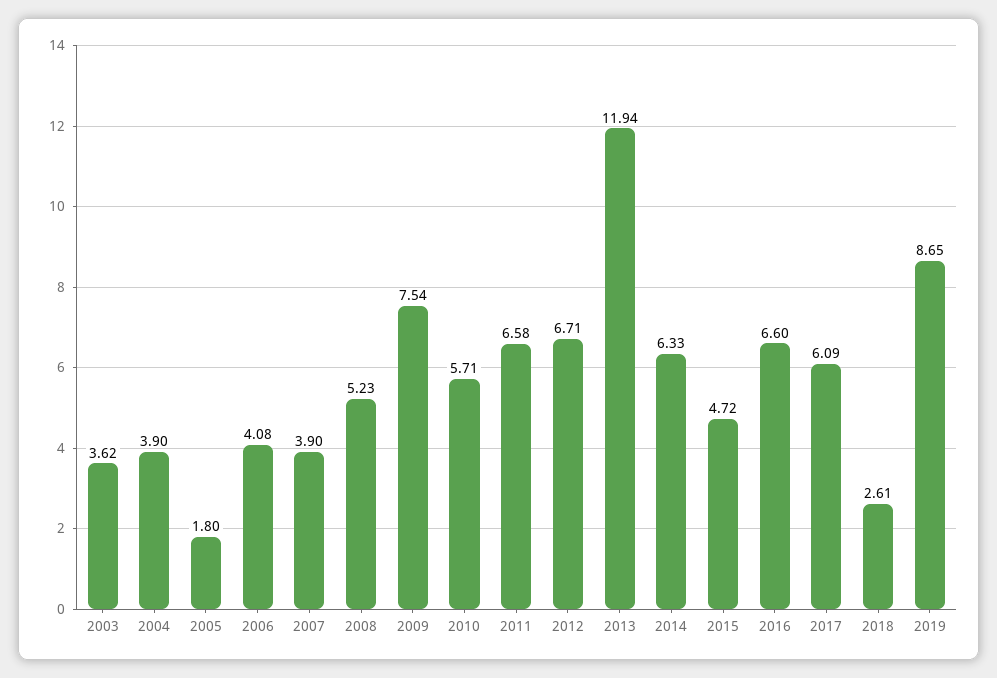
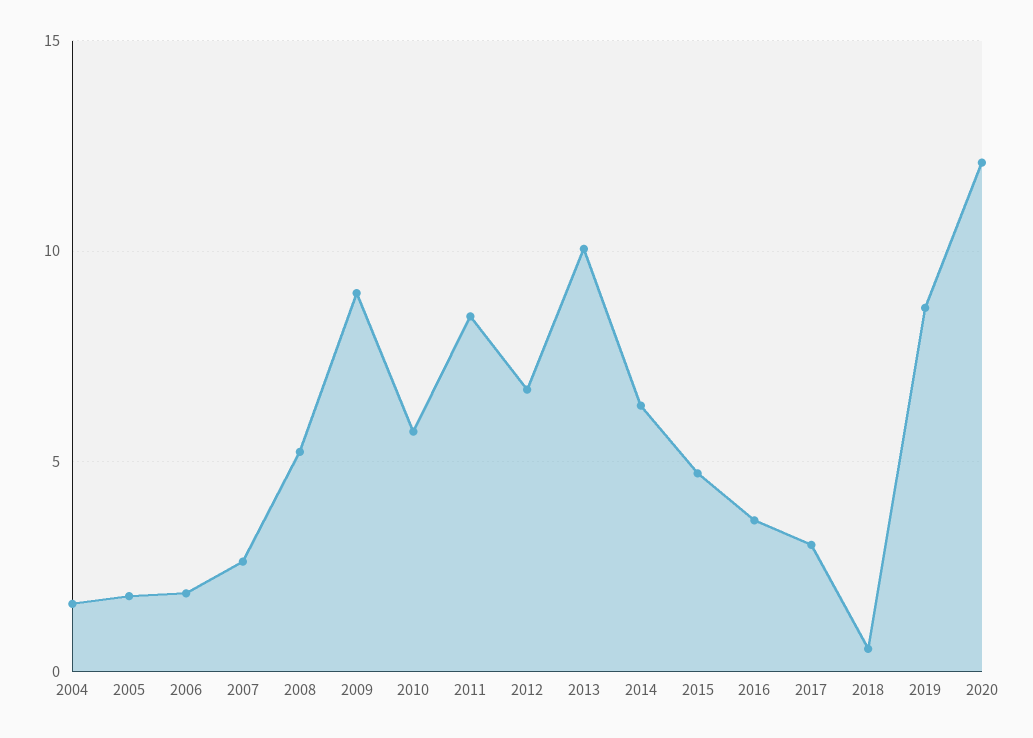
2003: 3.62 -> none
2004: 3.9 -> 1.5
2006: 4.08 -> 2
2007: 3.9 -> 2.5
2009: 7.54 -> 9
2011: 6.58 -> 8.5
2013: 11.94 -> 10
2016: 6.6 -> 3.5
2017: 6.09 -> 3
2018: 2.61 -> 0.5
2020: none -> 12

